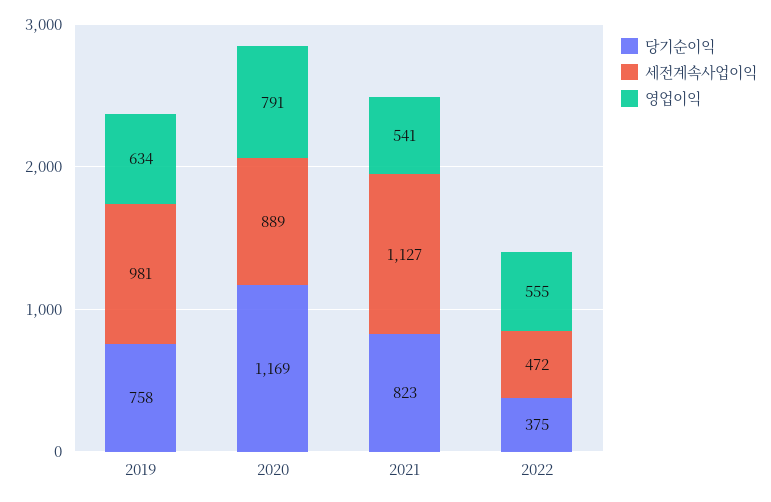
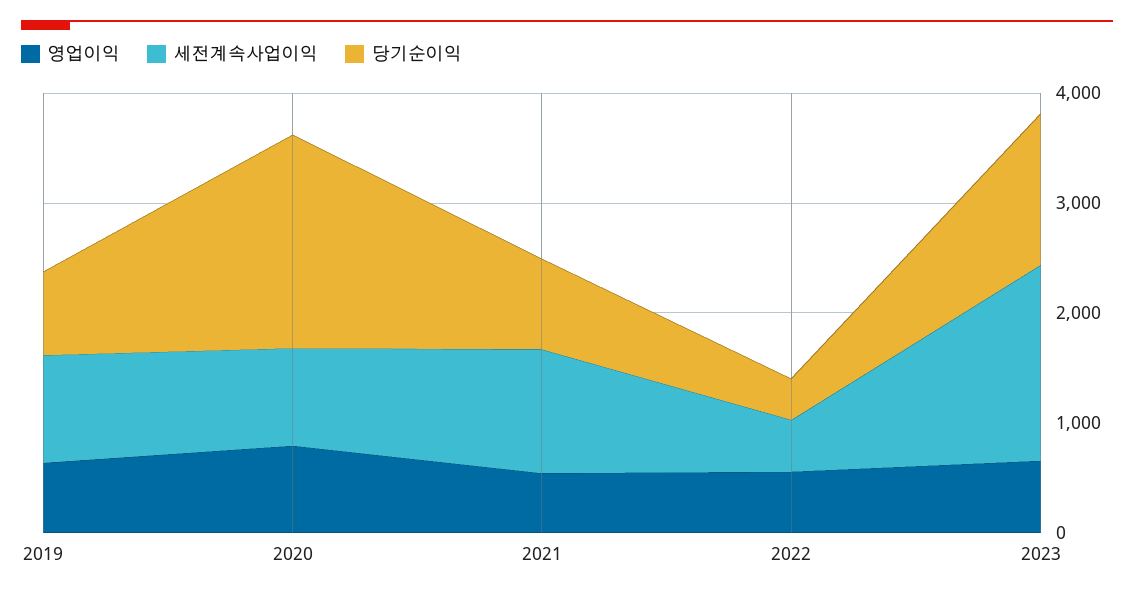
당기순이익, 2020: 1169 -> 2000
영업이익, 2023: none -> 600
세전계속사업이익, 2023: none -> 1800
당기순이익, 2023: none -> 1400

